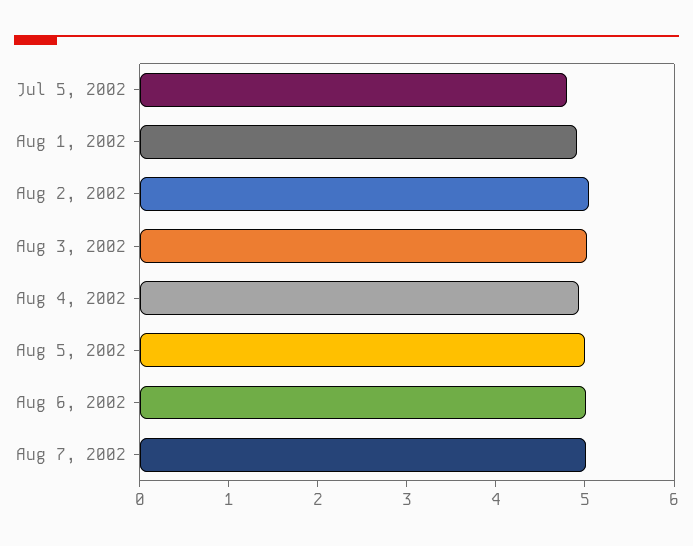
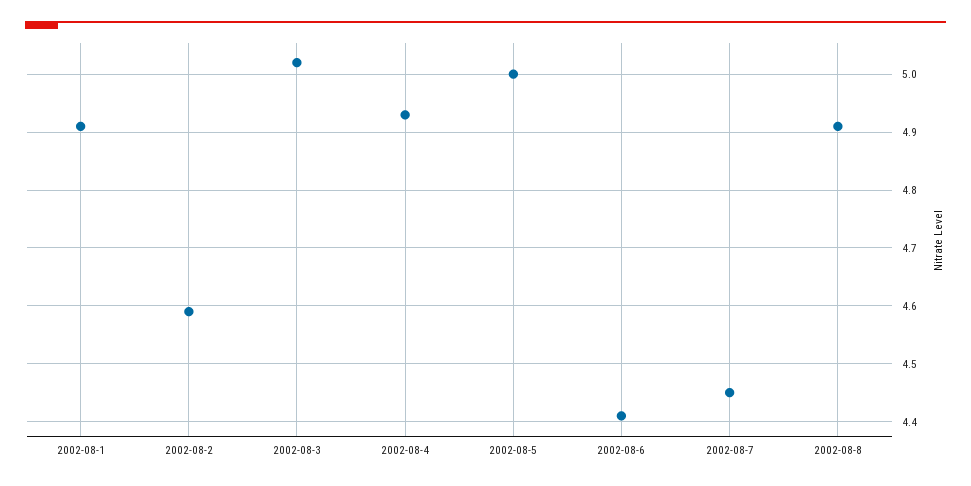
Jul 5, 2002: 4.8 -> none
Aug 2, 2002: 5 -> 4.6
Aug 6, 2002: 5 -> 4.4
Aug 7, 2002: 5 -> 4.45
2002-08-8: none -> 4.9

